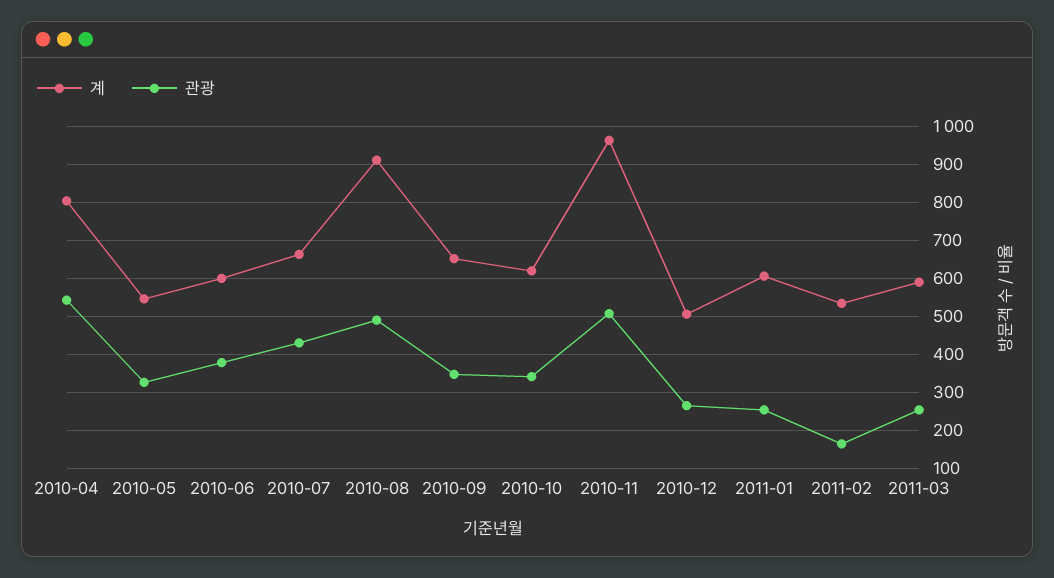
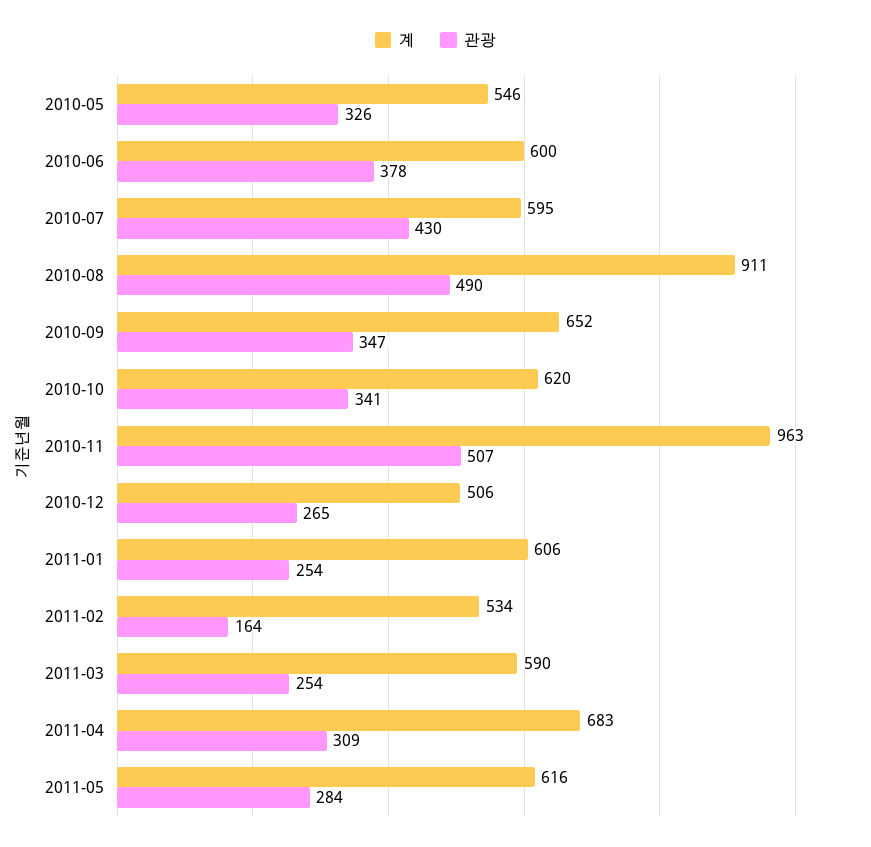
계, 2010-04: 800 -> none
관광, 2010-04: 540 -> none
계, 2010-07: 660 -> 595
계, 2011-04: none -> 683
관광, 2011-04: none -> 309
계, 2011-05: none -> 616
관광, 2011-05: none -> 284

